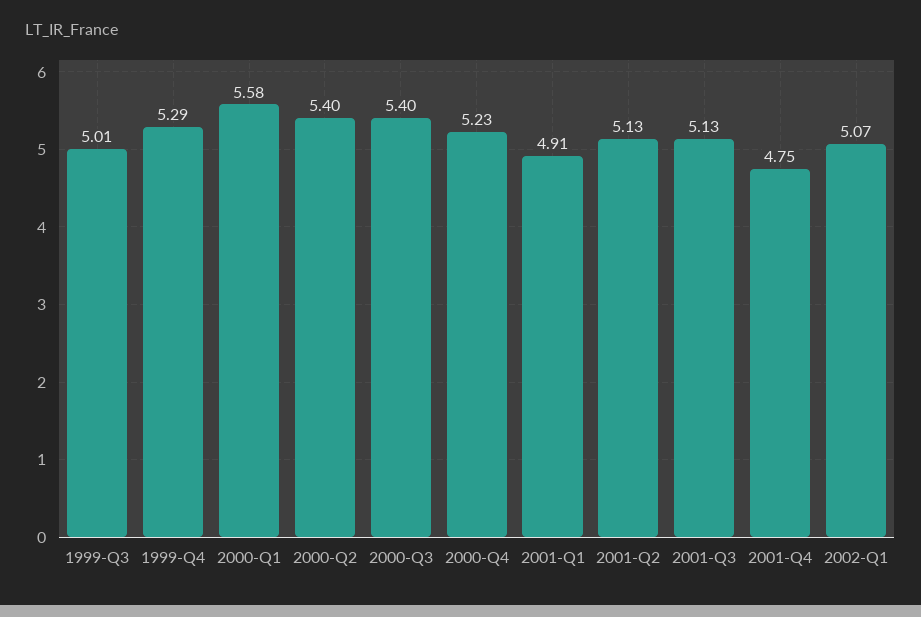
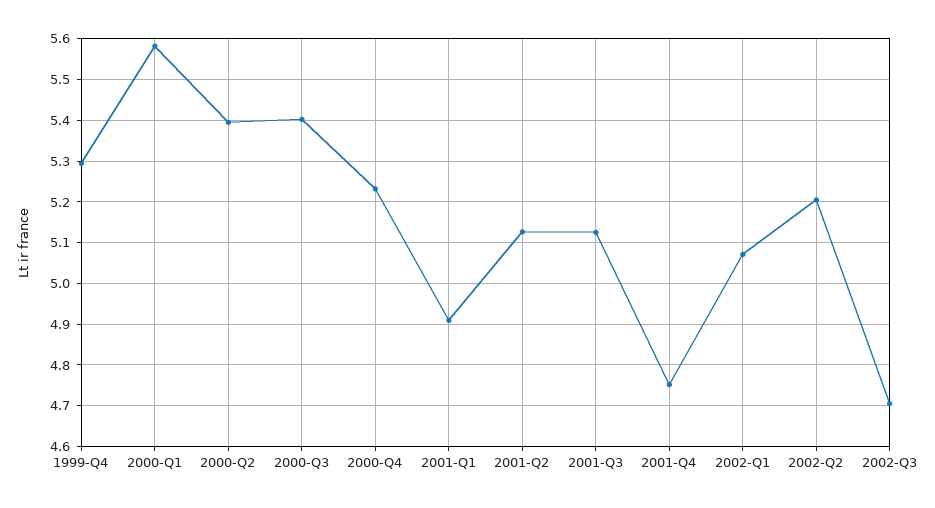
1999-Q3: 5.01 -> none
2002-Q2: none -> 5.2
2002-Q3: none -> 4.7

